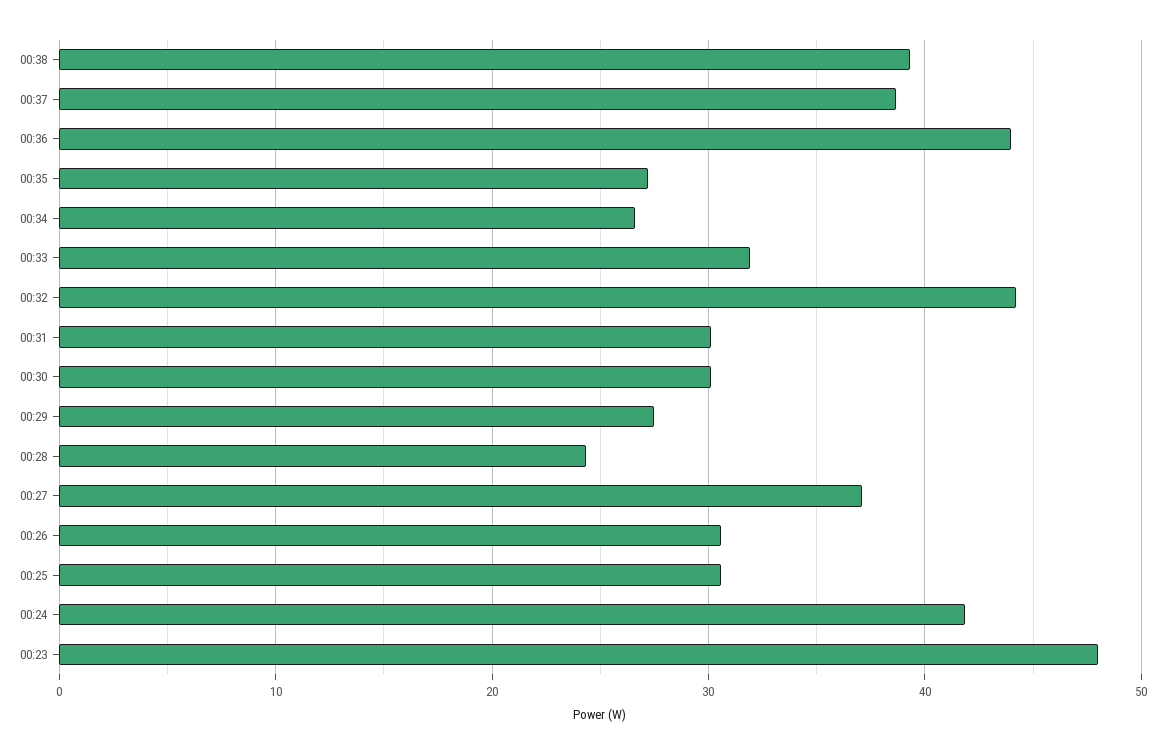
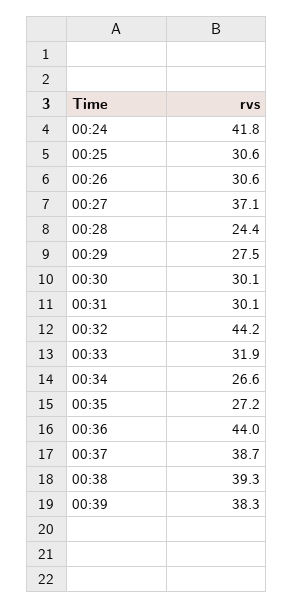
00:23: 48 -> none
00:39: none -> 38.3

